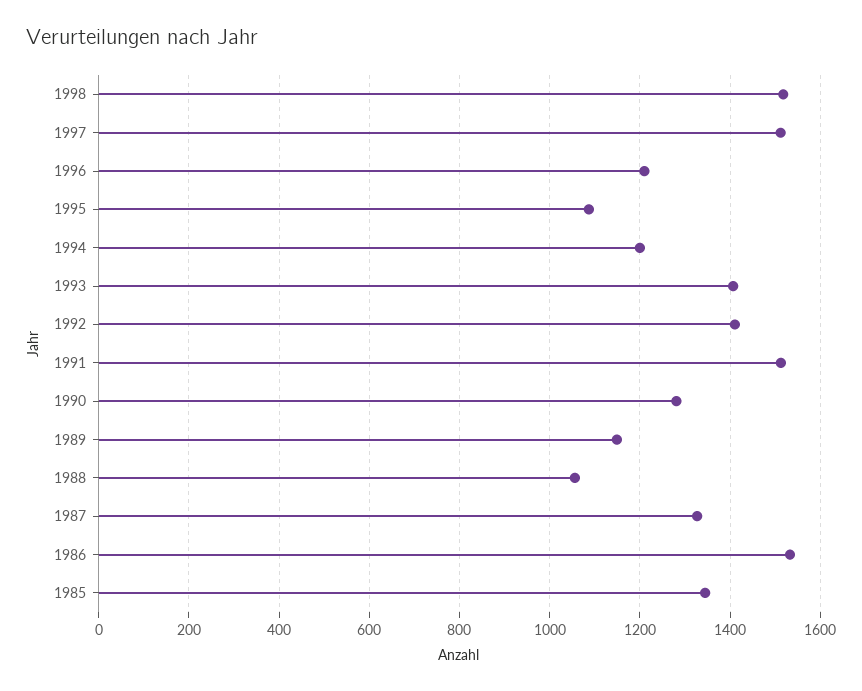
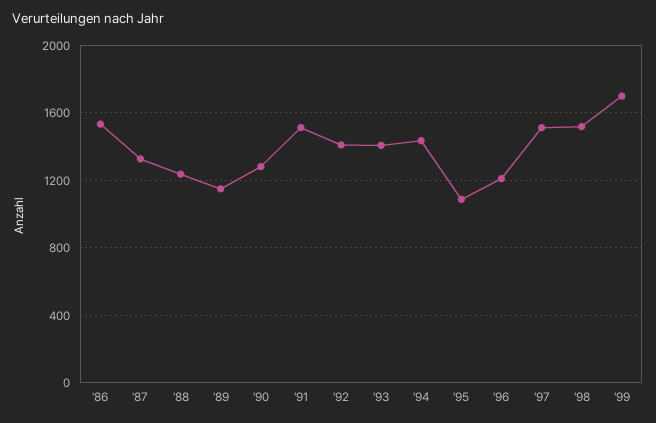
1994: 1200 -> 1450
1988: 1060 -> 1250
1985: 1340 -> none
'99: none -> 1700

